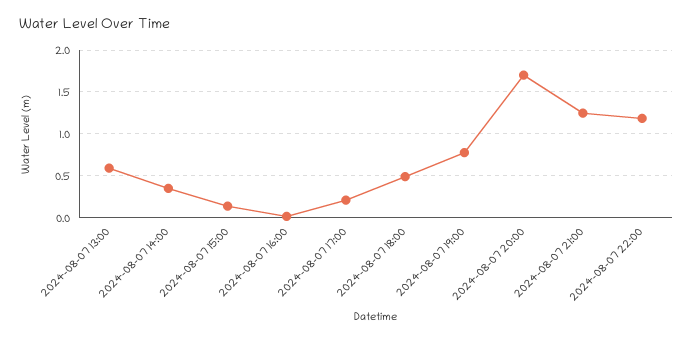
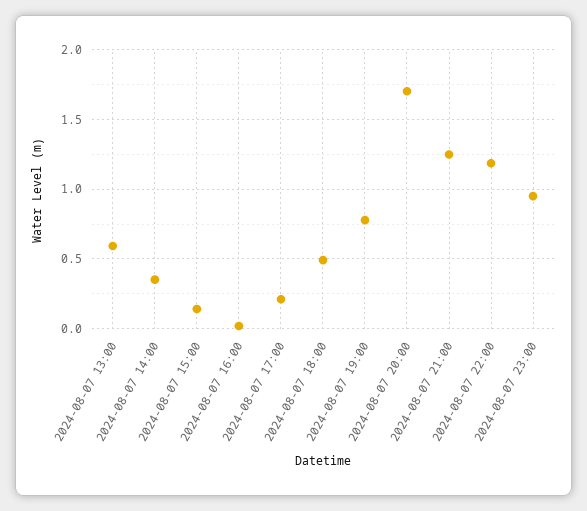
2024-08-07 23:00: none -> 0.95

